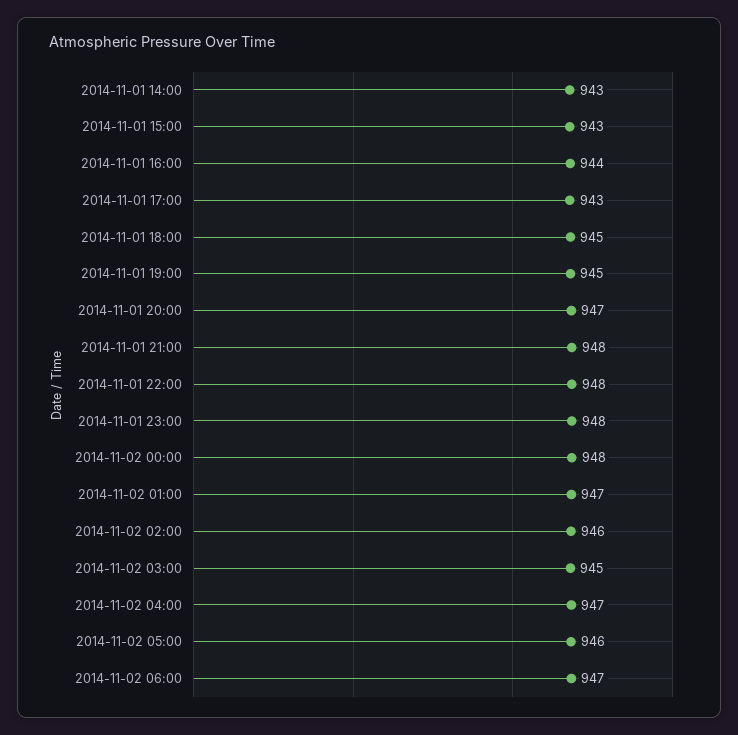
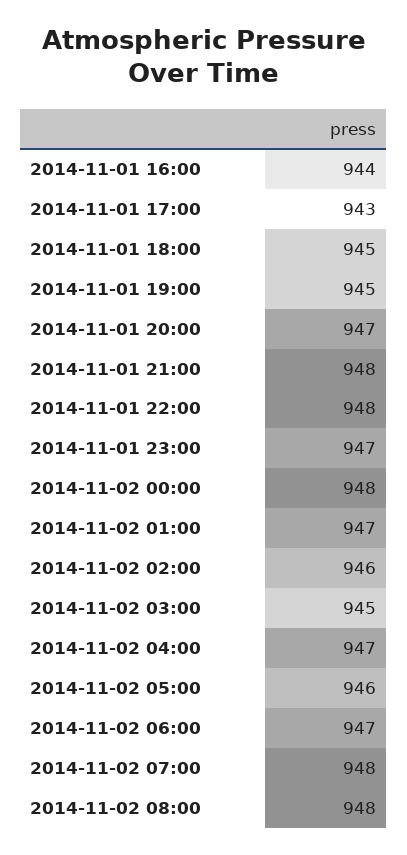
2014-11-01 14:00: 943 -> none
2014-11-01 15:00: 943 -> none
2014-11-01 23:00: 948 -> 947
2014-11-02 07:00: none -> 948
2014-11-02 08:00: none -> 948

